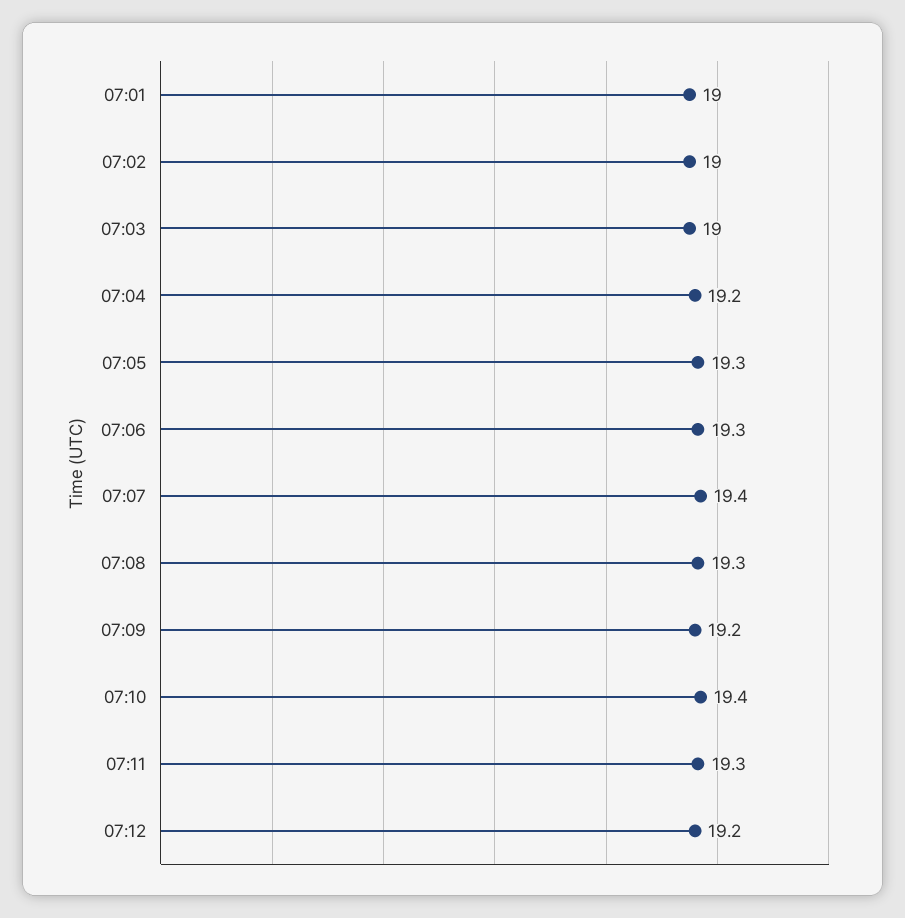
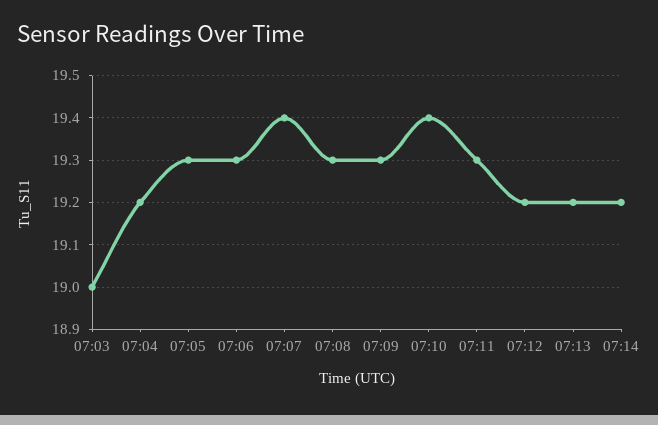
07:01: 19 -> none
07:02: 19 -> none
07:09: 19.2 -> 19.3
07:13: none -> 19.2
07:14: none -> 19.2

